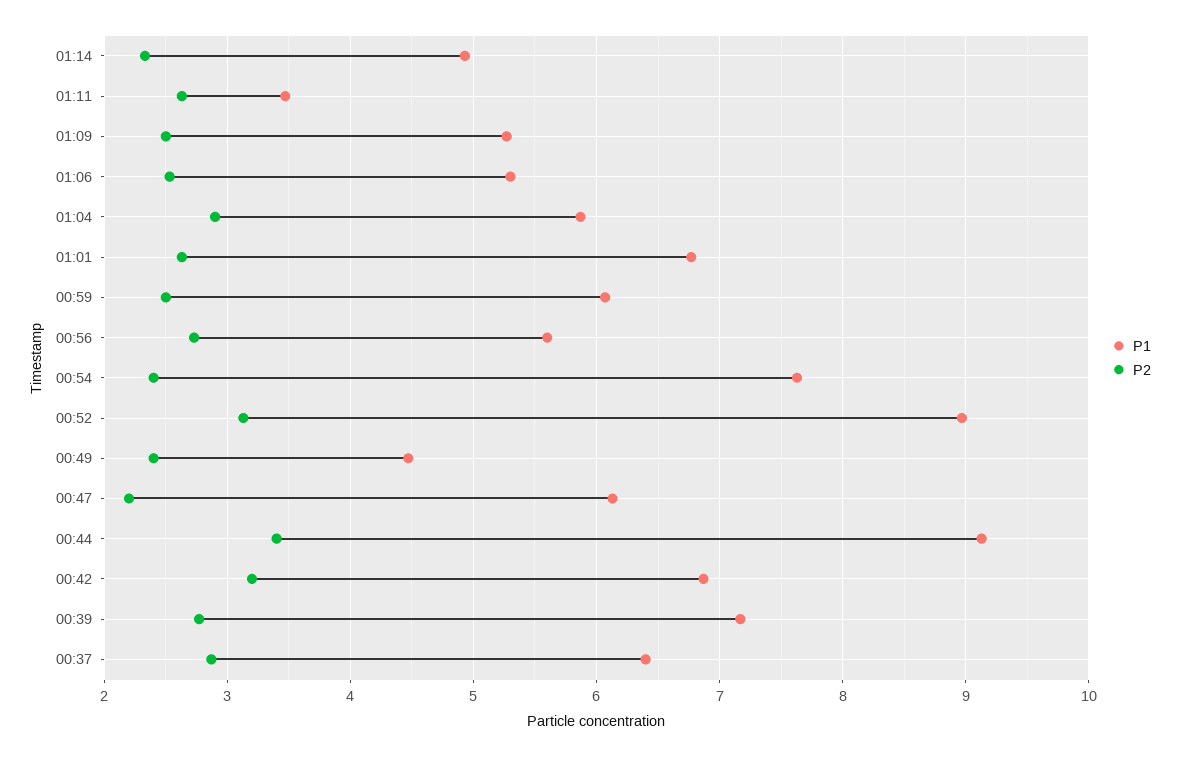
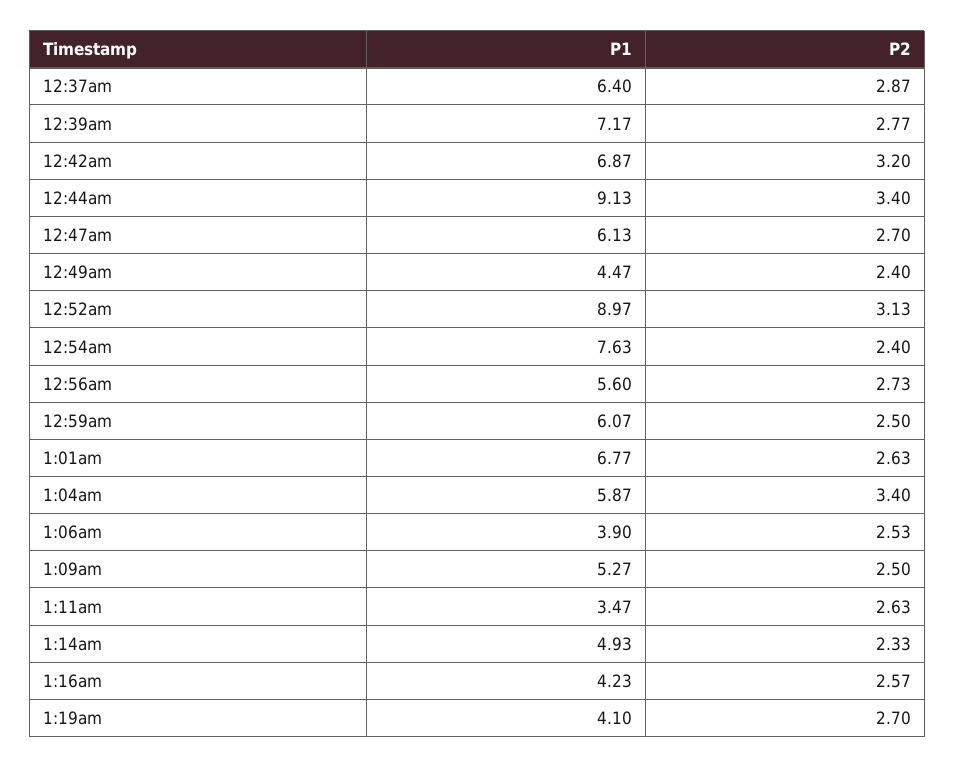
P1, 01:06: 5.3 -> 3.9
P2, 01:04: 2.9 -> 3.4
P2, 00:47: 2.2 -> 2.7
P1, 1:16am: none -> 4.23
P2, 1:16am: none -> 2.57
P1, 1:19am: none -> 4.1
P2, 1:19am: none -> 2.7

